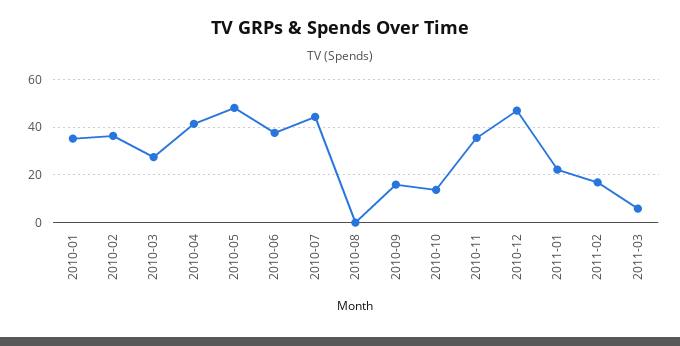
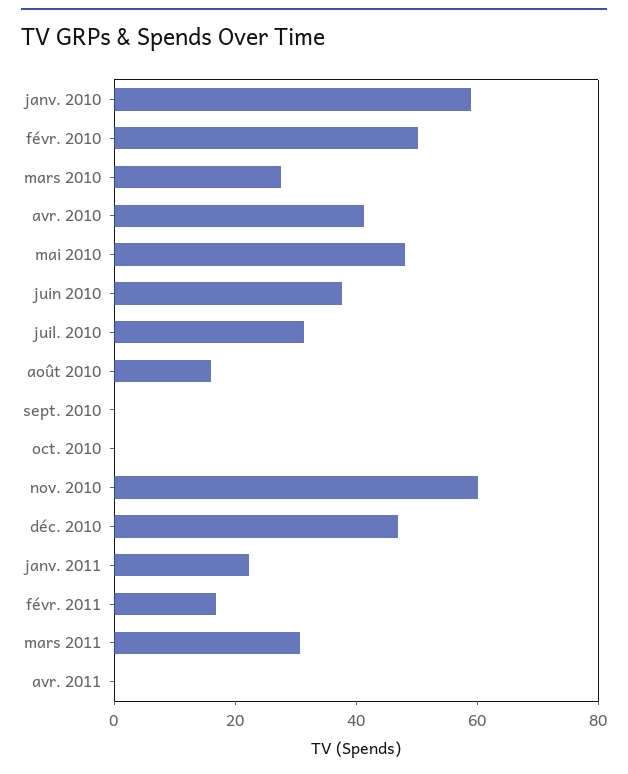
2010-01: 35 -> 60
2010-02: 35 -> 50
2010-07: 45 -> 30
2010-08: 0 -> 15
2010-09: 15 -> 0
2010-10: 15 -> 0
2010-11: 35 -> 60
2011-03: 5 -> 30
avr. 2011: none -> 0

